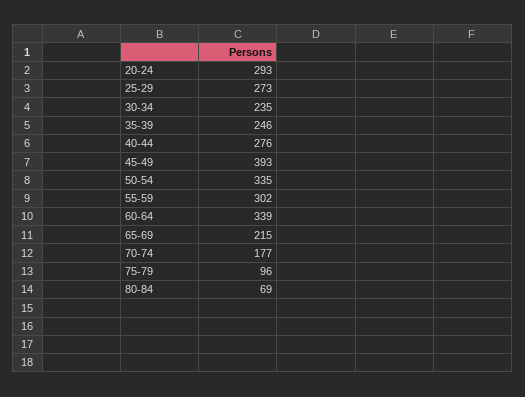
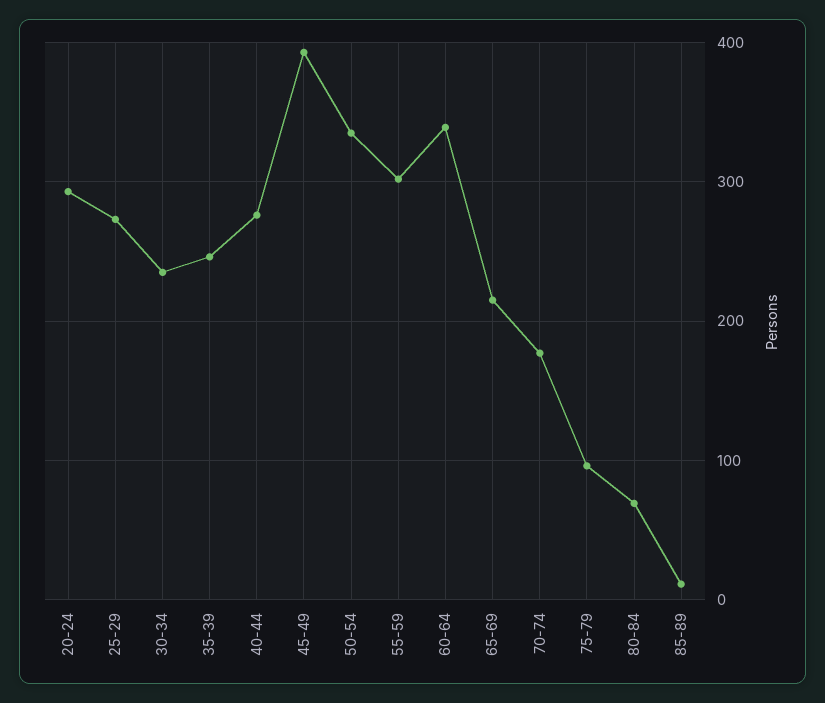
85-89: none -> 10

